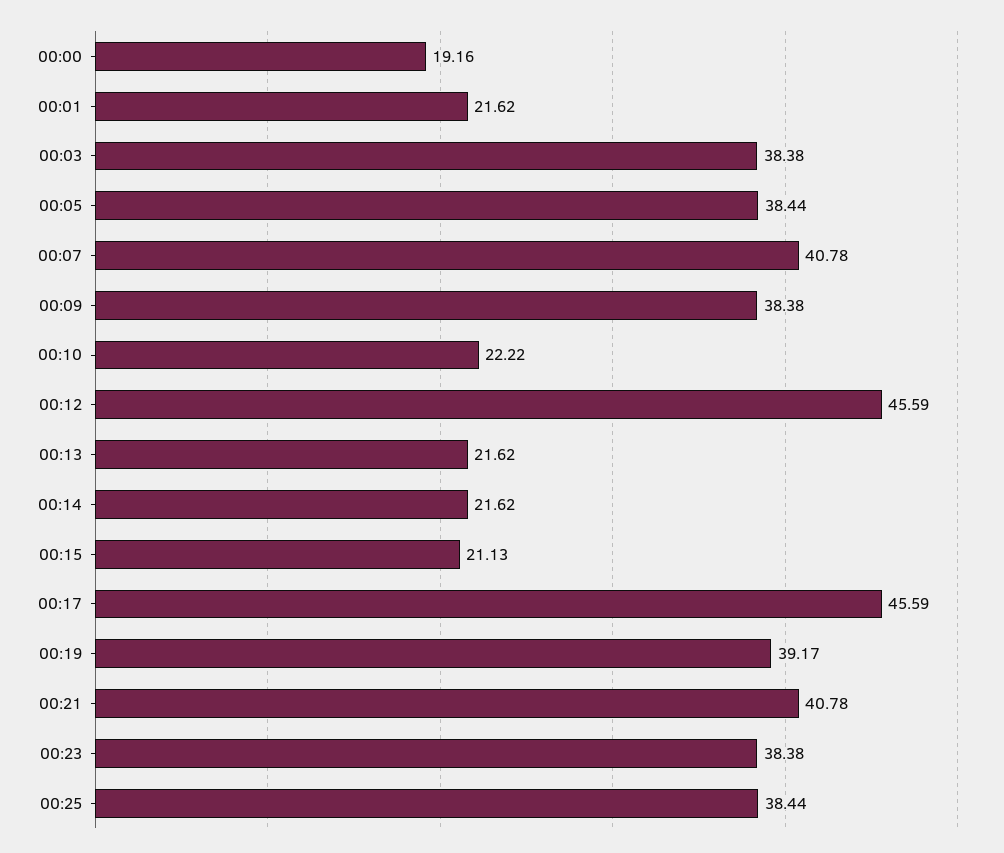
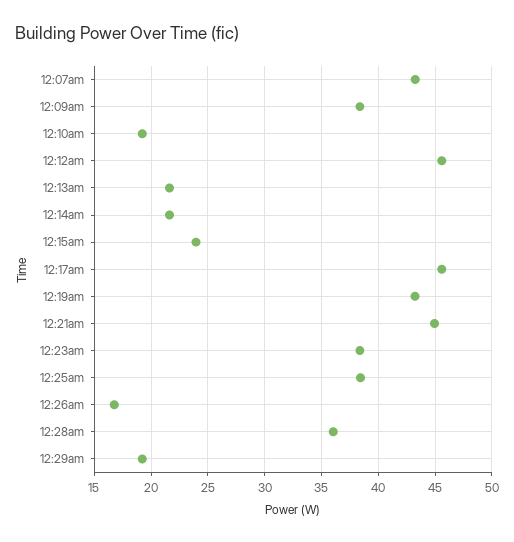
00:00: 19.16 -> none
00:01: 21.62 -> none
00:03: 38.38 -> none
00:05: 38.44 -> none
00:07: 40.78 -> 43
00:10: 22.22 -> 19
00:15: 21.13 -> 24
00:19: 39.17 -> 43
00:21: 40.78 -> 45
12:26am: none -> 17
12:28am: none -> 36
12:29am: none -> 19

